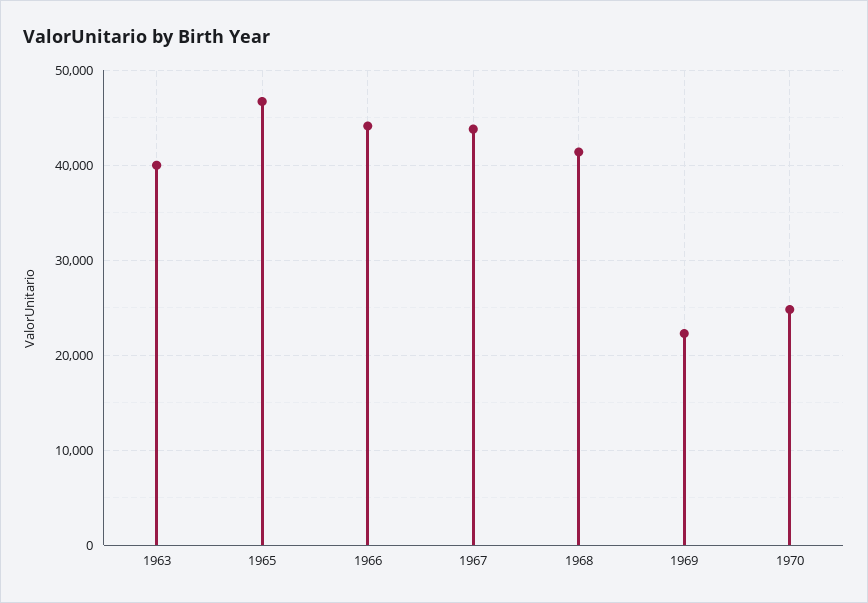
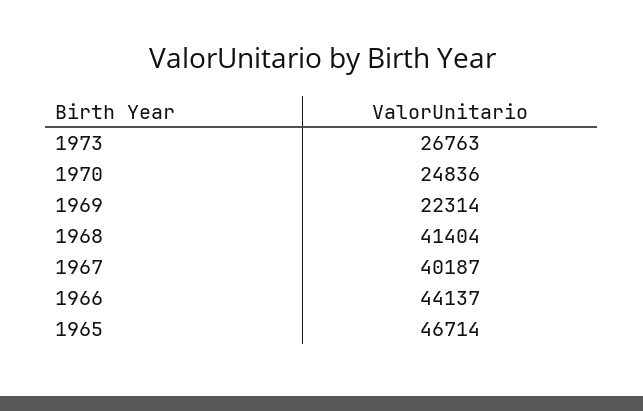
1963: 40000 -> none
1967: 44000 -> 40187
1973: none -> 26763

